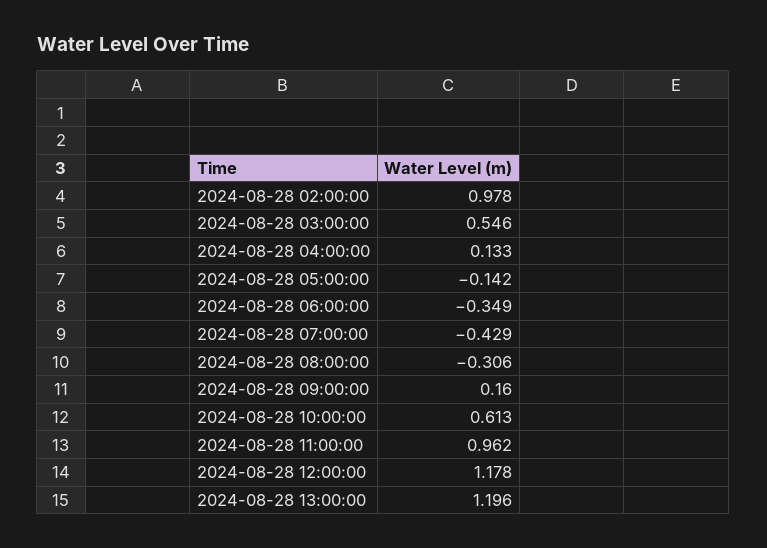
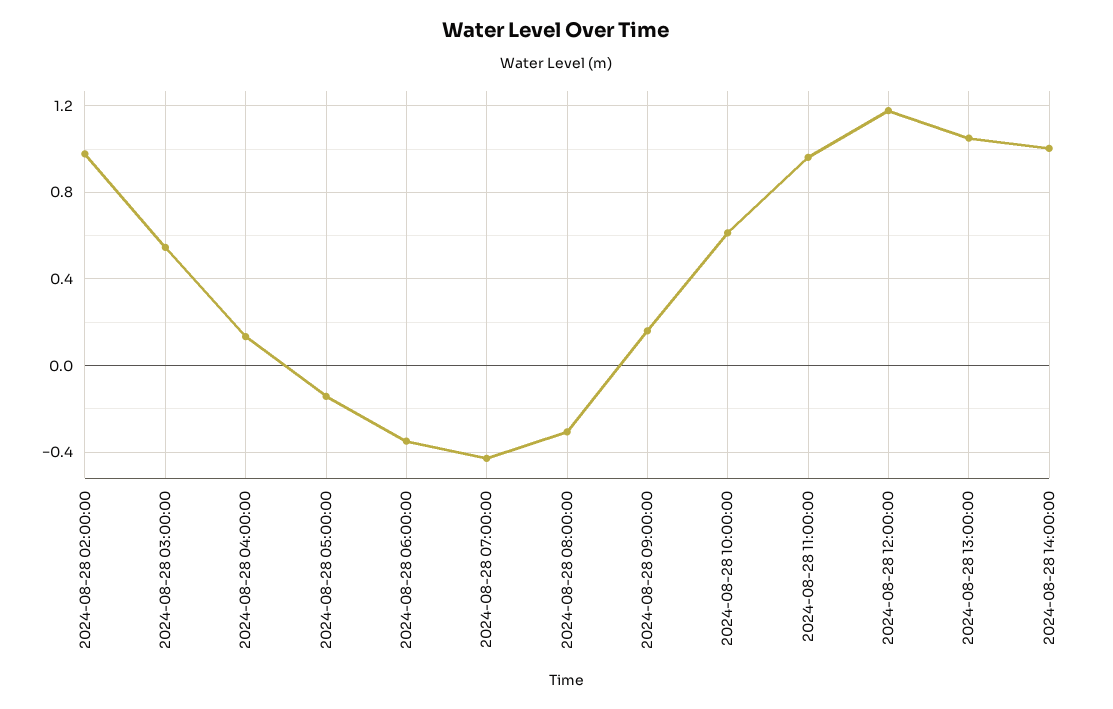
2024-08-28 13:00:00: 1.196 -> 1.05
2024-08-28 14:00:00: none -> 1

